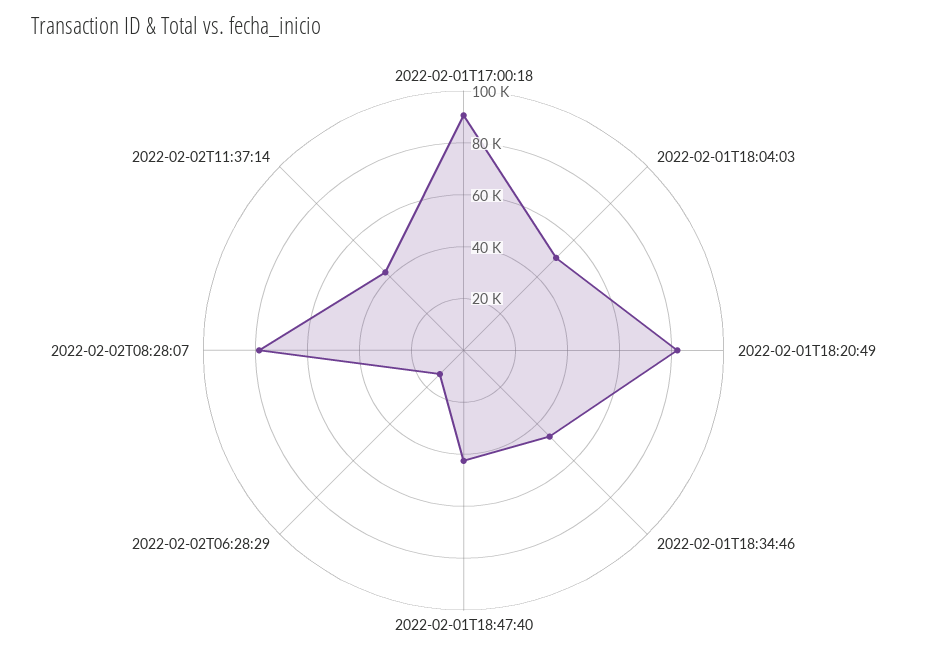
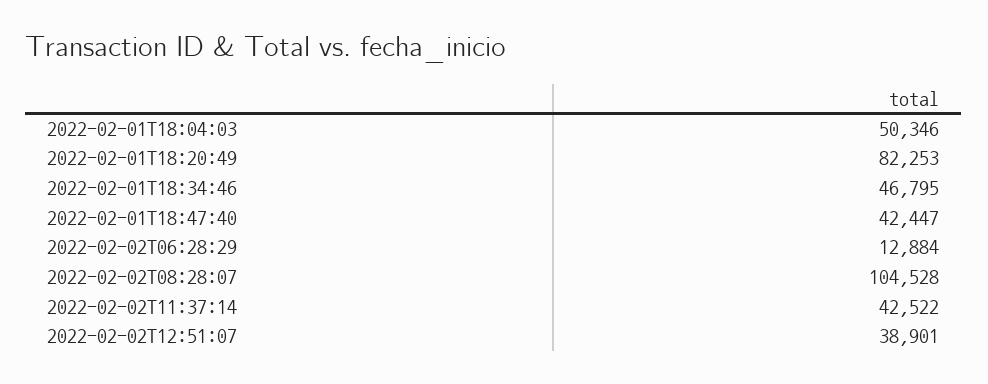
2022-02-01T17:00:18: 90000 -> none
2022-02-02T08:28:07: 80000 -> 104528
2022-02-02T12:51:07: none -> 38901

